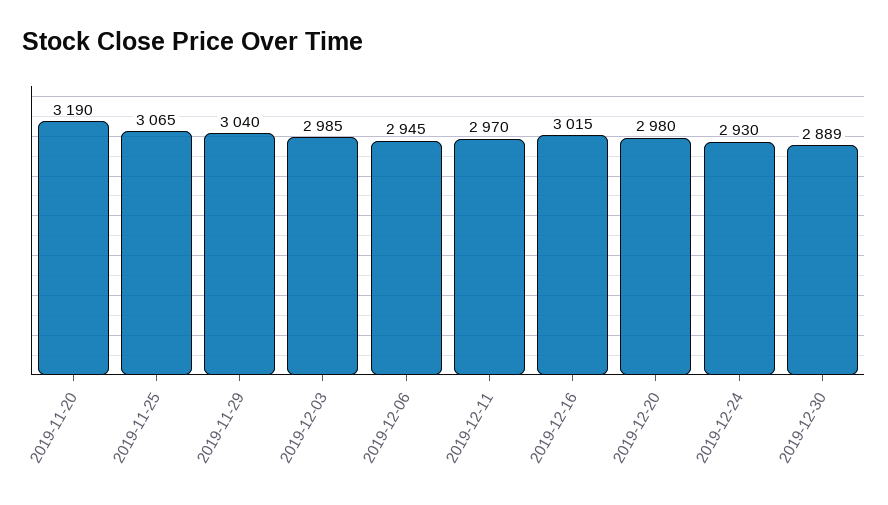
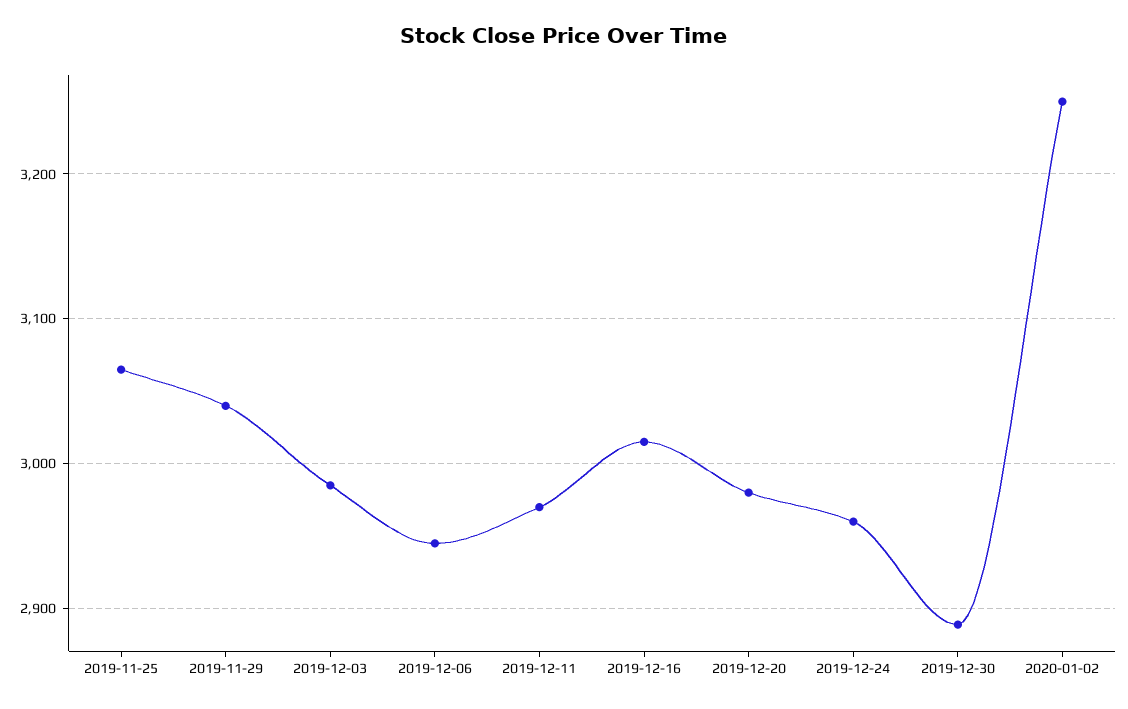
2019-11-20: 3190 -> none
2019-12-24: 2930 -> 2960
2020-01-02: none -> 3250

